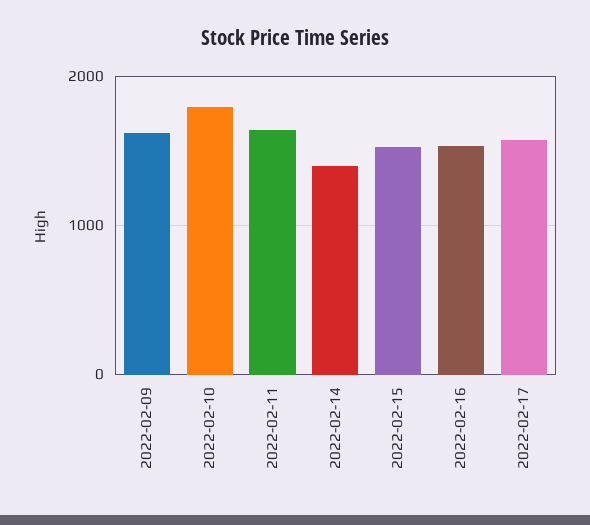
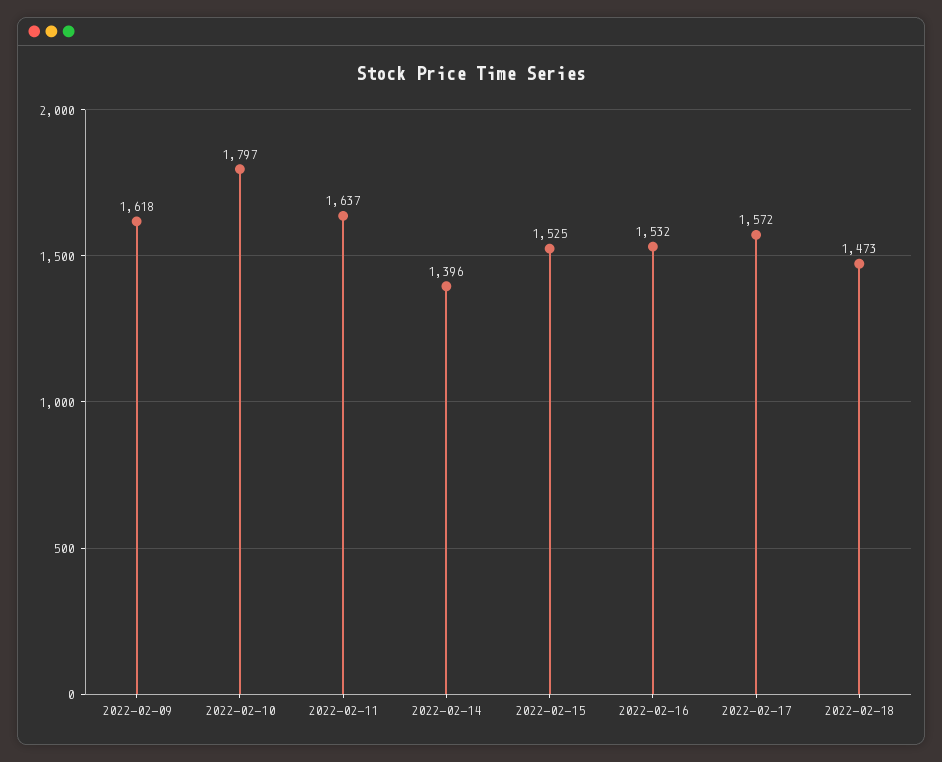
2022-02-18: none -> 1473

